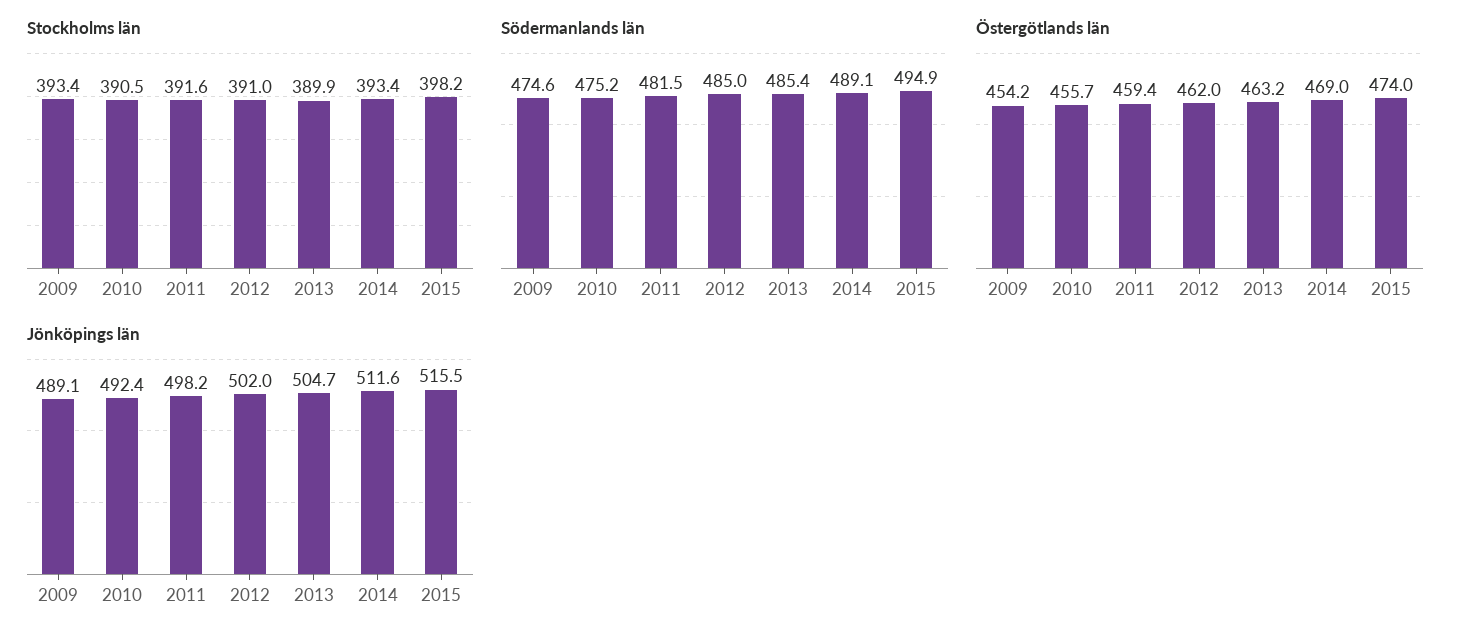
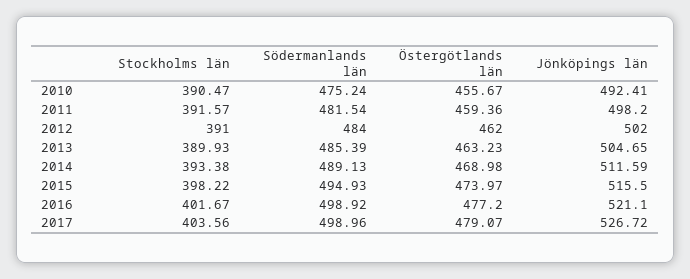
Stockholms län, 2009: 393.4 -> none
Södermanlands län, 2009: 474.6 -> none
Södermanlands län, 2012: 485 -> 484
Östergötlands län, 2009: 454.2 -> none
Jönköpings län, 2009: 489.1 -> none
Stockholms län, 2016: none -> 401.67
Södermanlands län, 2016: none -> 498.92
Östergötlands län, 2016: none -> 477.2
Jönköpings län, 2016: none -> 521.1
Stockholms län, 2017: none -> 403.56
Södermanlands län, 2017: none -> 498.96
Östergötlands län, 2017: none -> 479.07
Jönköpings län, 2017: none -> 526.72

